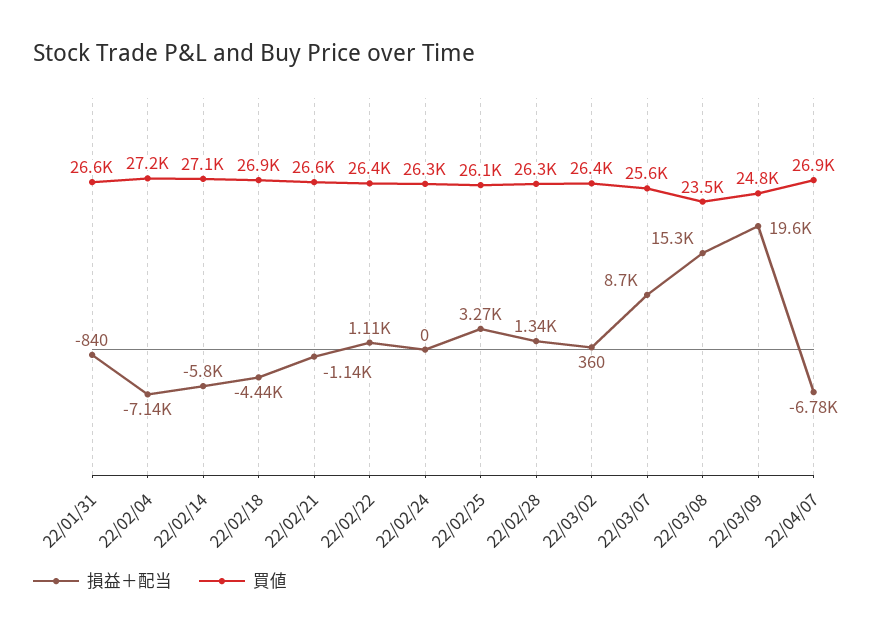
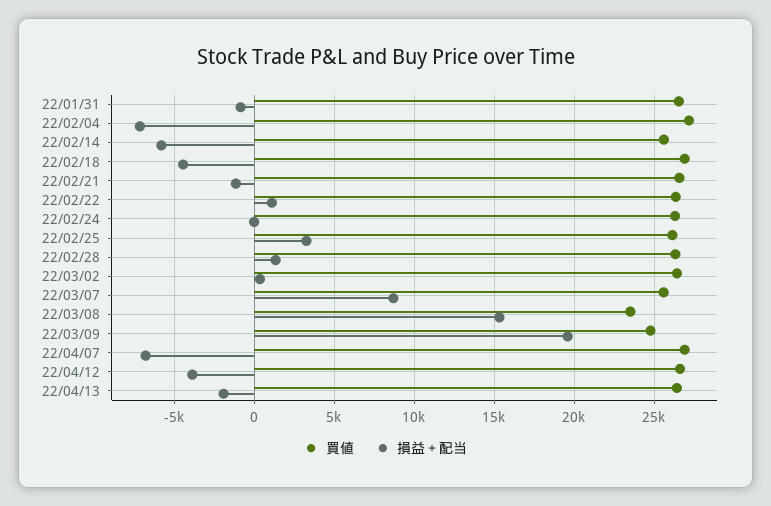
買値, 22/02/14: 27100 -> 25500
買値, 22/04/12: none -> 26500
損益＋配当, 22/04/12: none -> -4000
買値, 22/04/13: none -> 26500
損益＋配当, 22/04/13: none -> -2000

